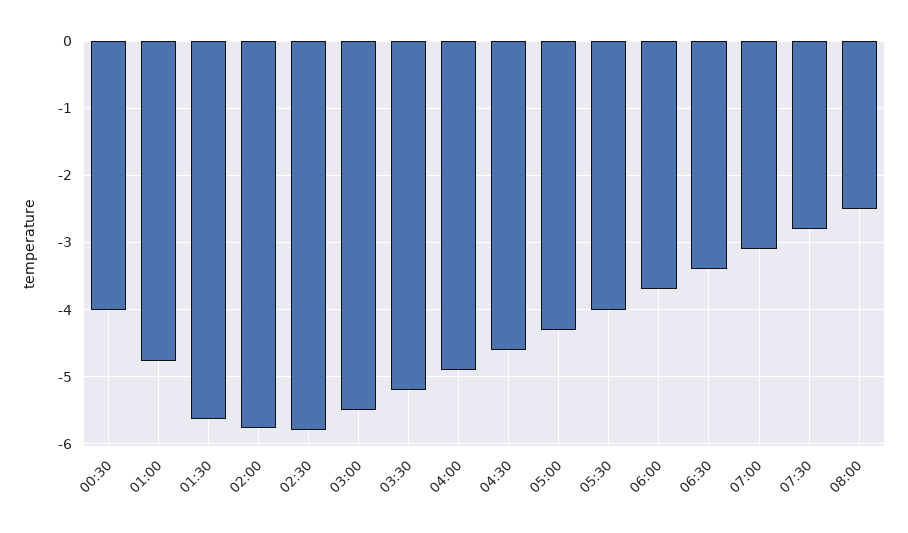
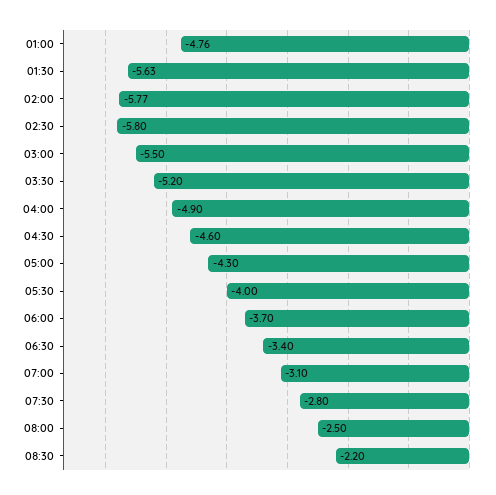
00:30: -4 -> none
08:30: none -> -2.2

